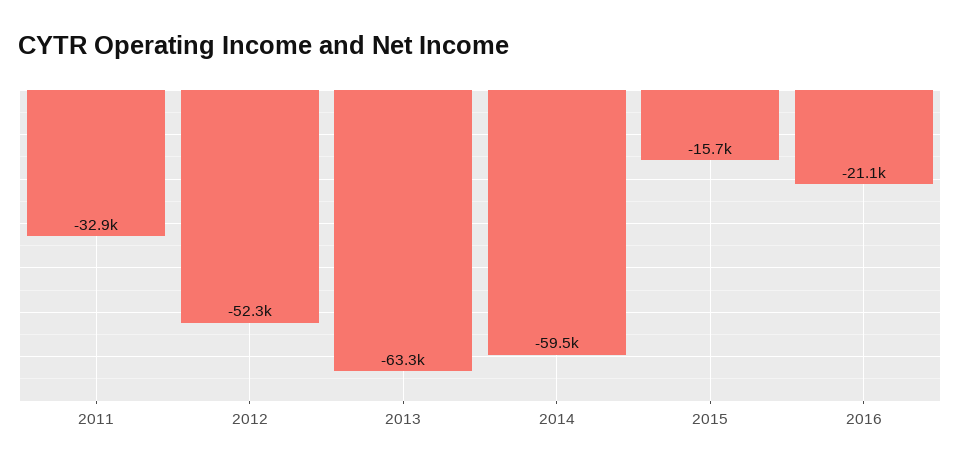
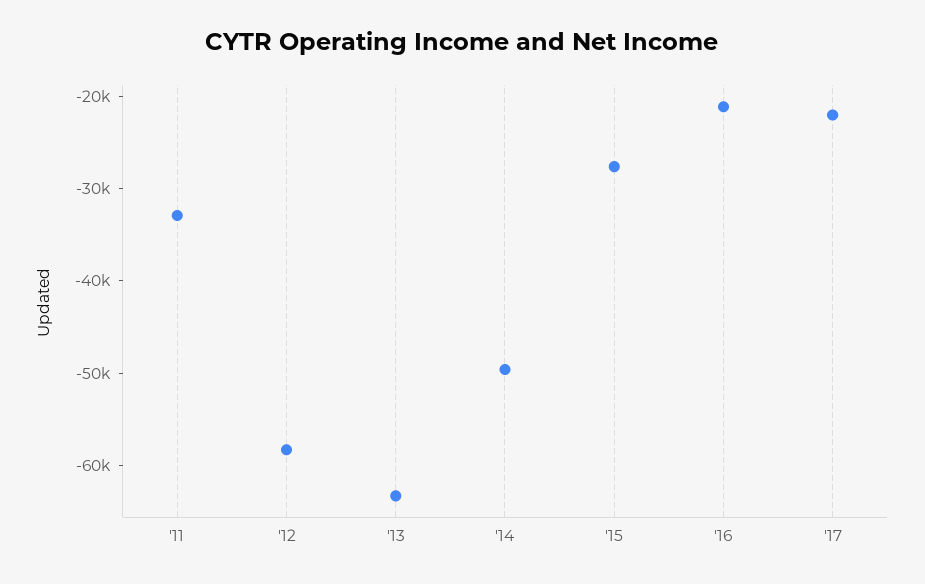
2012: -52300 -> -58000
2014: -59500 -> -50000
2015: -15700 -> -28000
'17: none -> -22000

